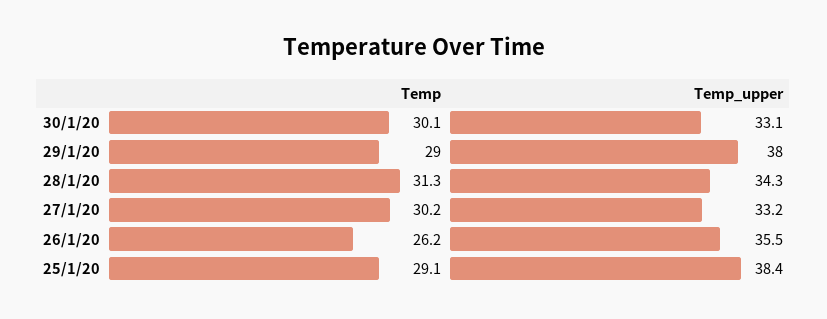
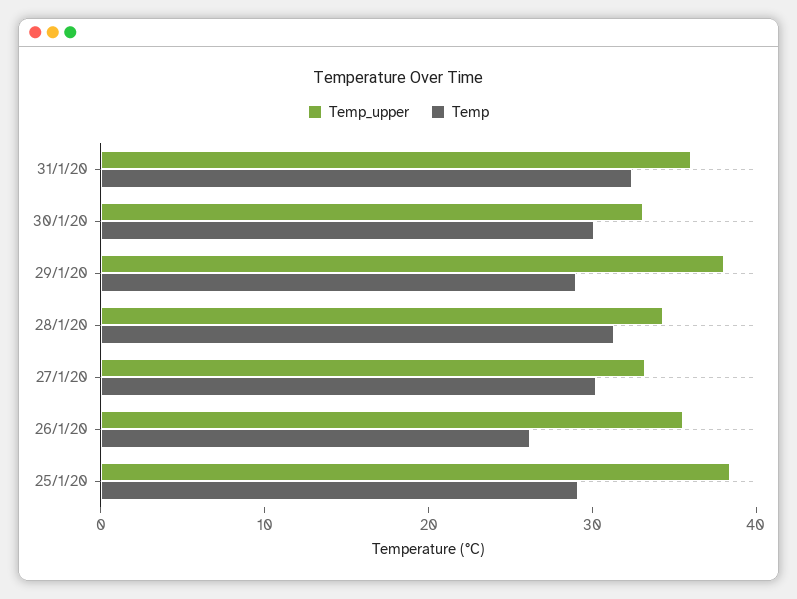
Temp_upper, 31/1/20: none -> 36
Temp, 31/1/20: none -> 32

